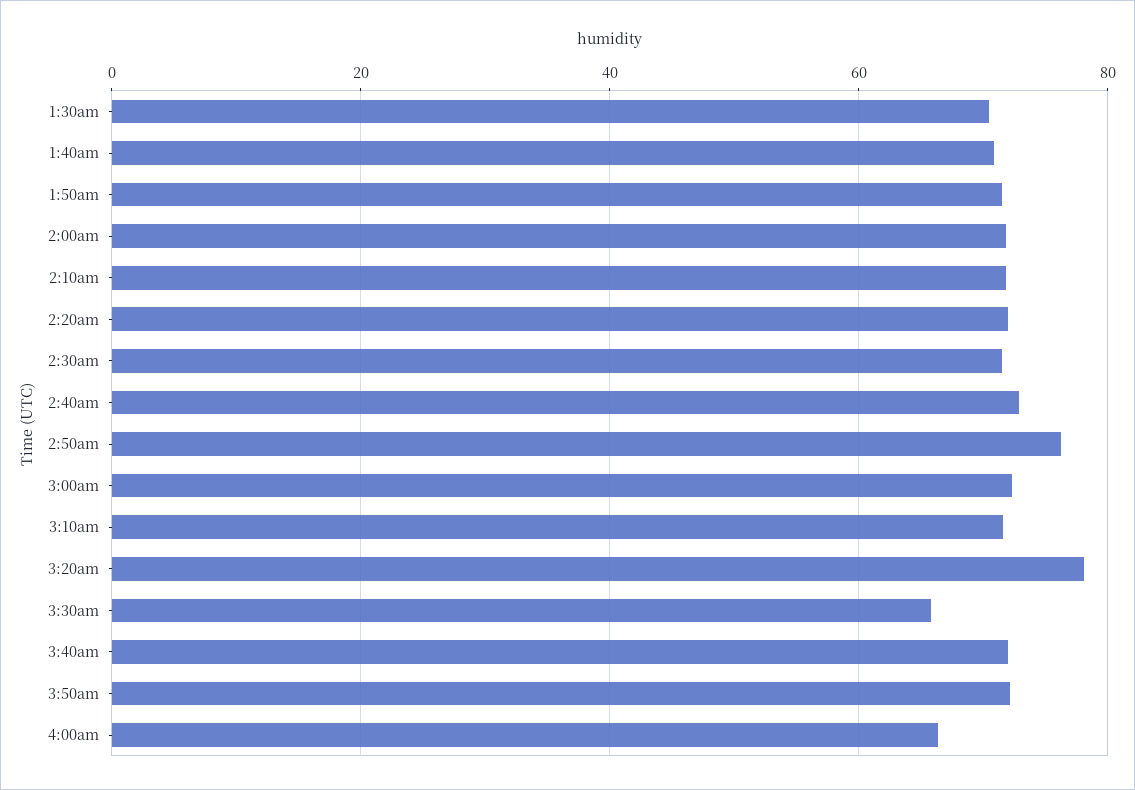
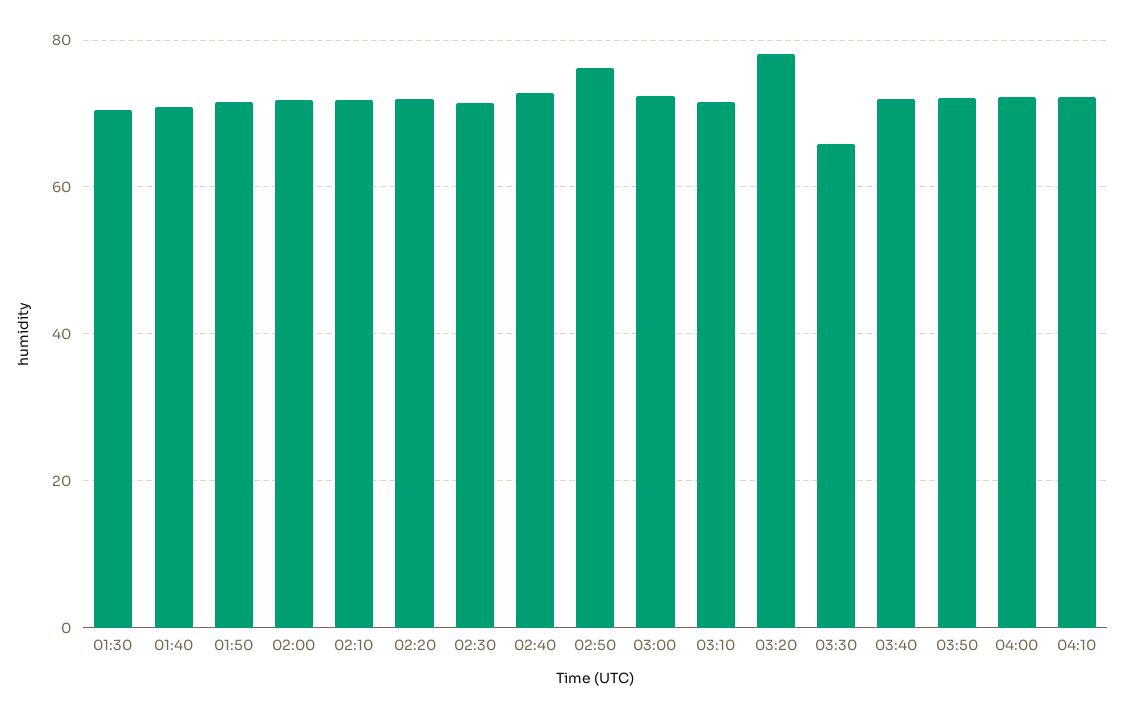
4:00am: 66 -> 72
04:10: none -> 72

